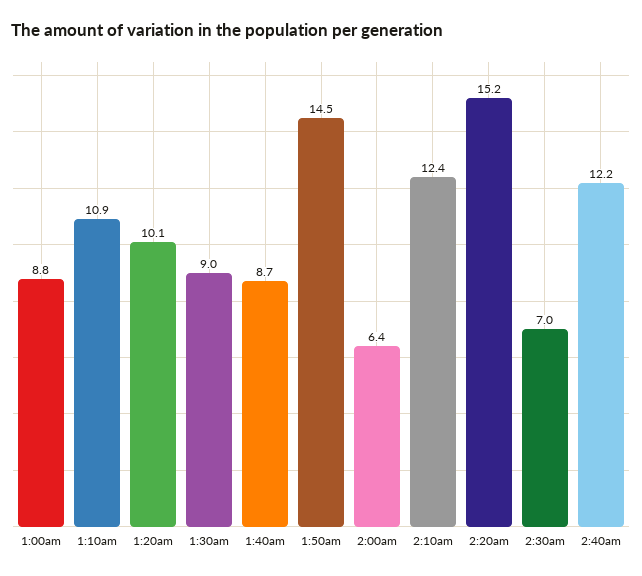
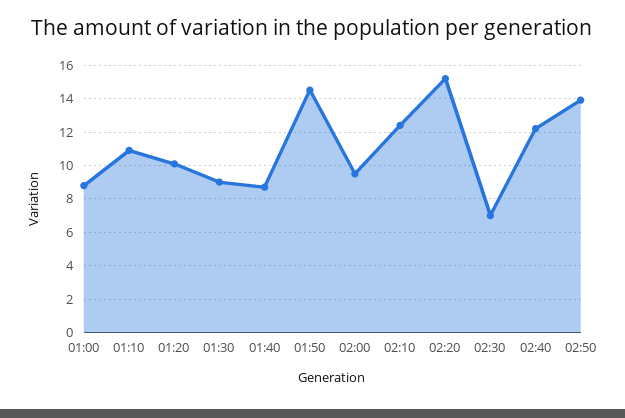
2:00am: 6.4 -> 9.5
02:50: none -> 14

